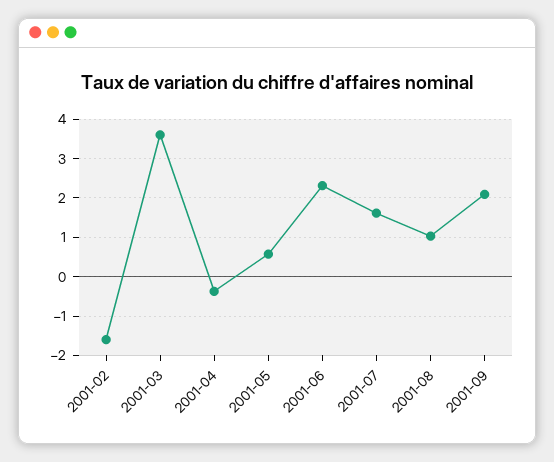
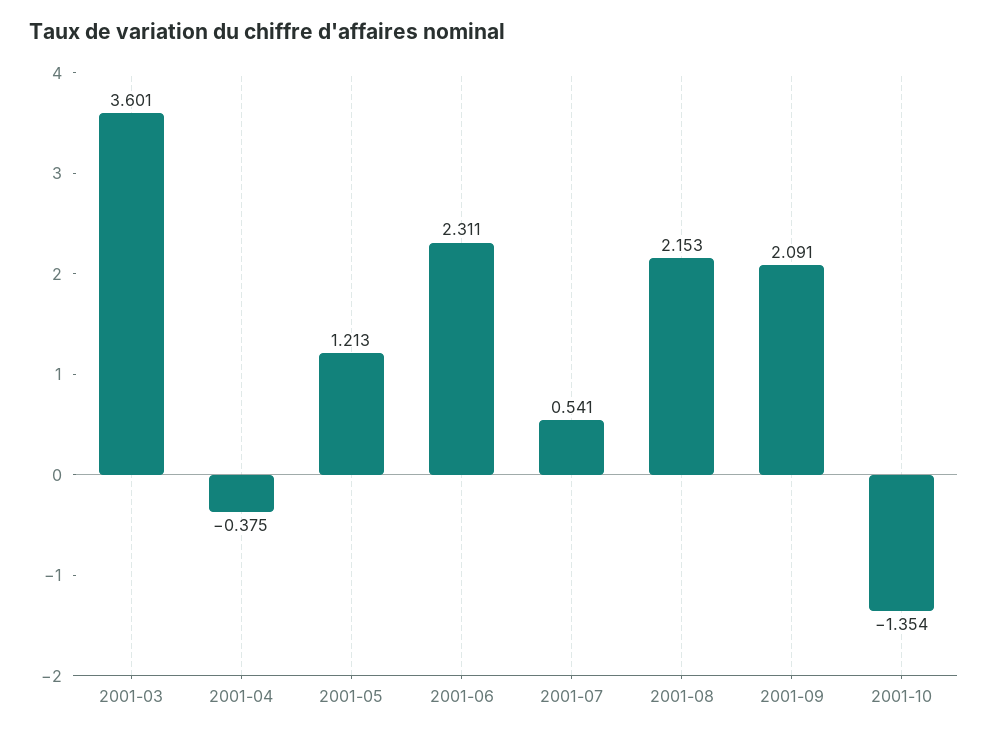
2001-02: -1.6 -> none
2001-05: 0.6 -> 1.213
2001-07: 1.6 -> 0.541
2001-08: 1 -> 2.153
2001-10: none -> -1.354

